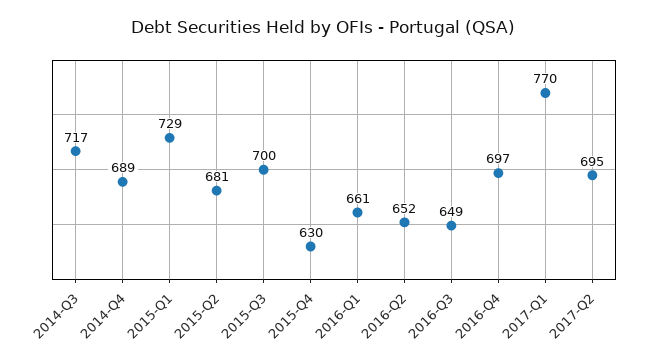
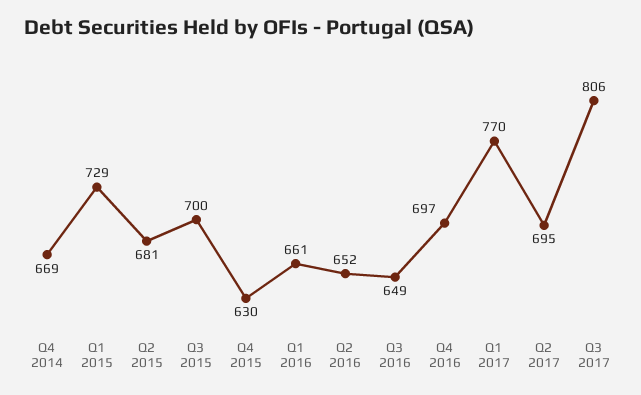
2014-Q3: 717 -> none
2014-Q4: 689 -> 669
Q3 2017: none -> 806

